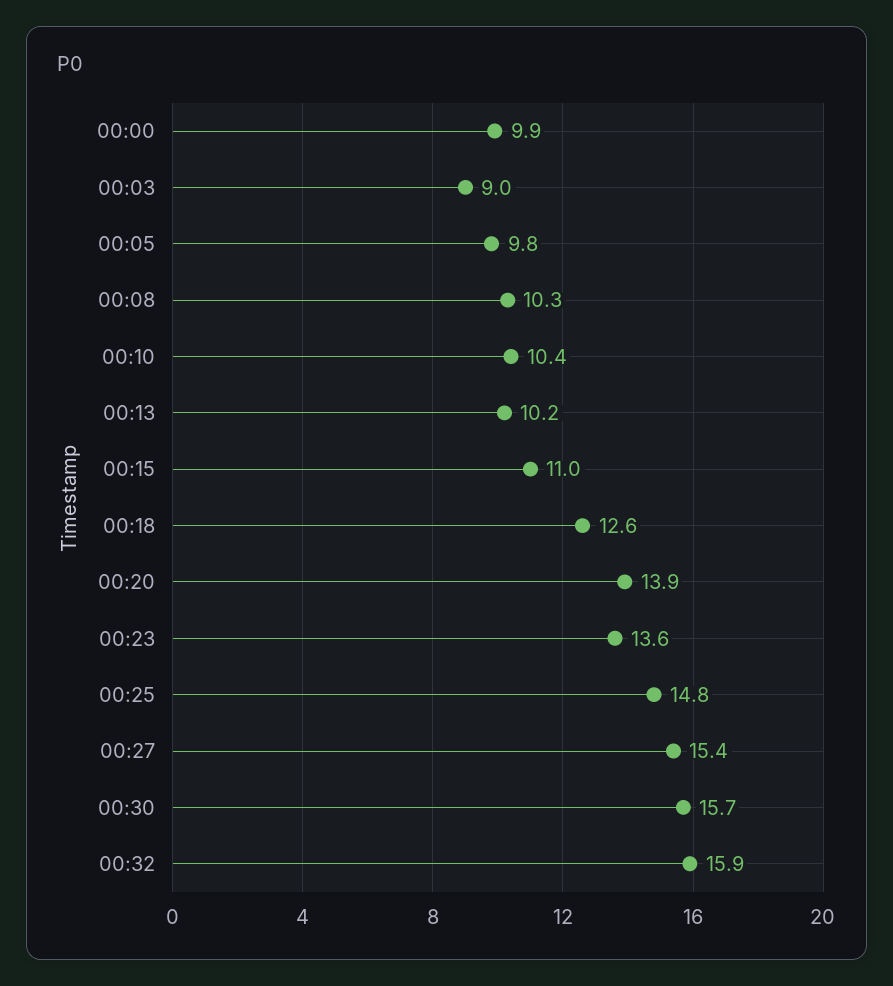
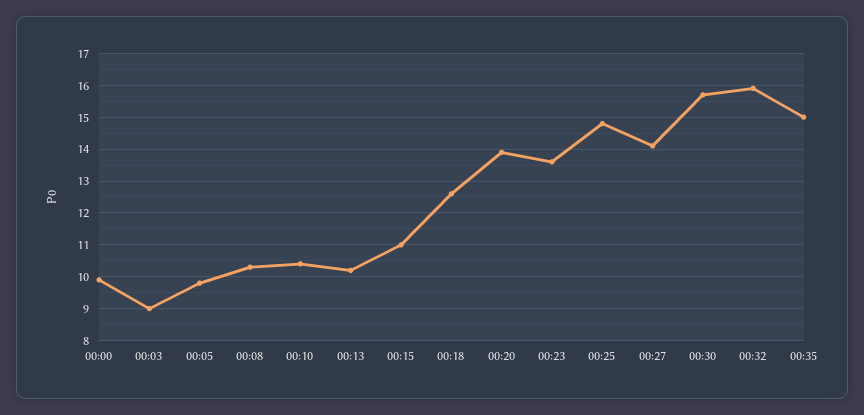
00:27: 15.4 -> 14
00:35: none -> 15

